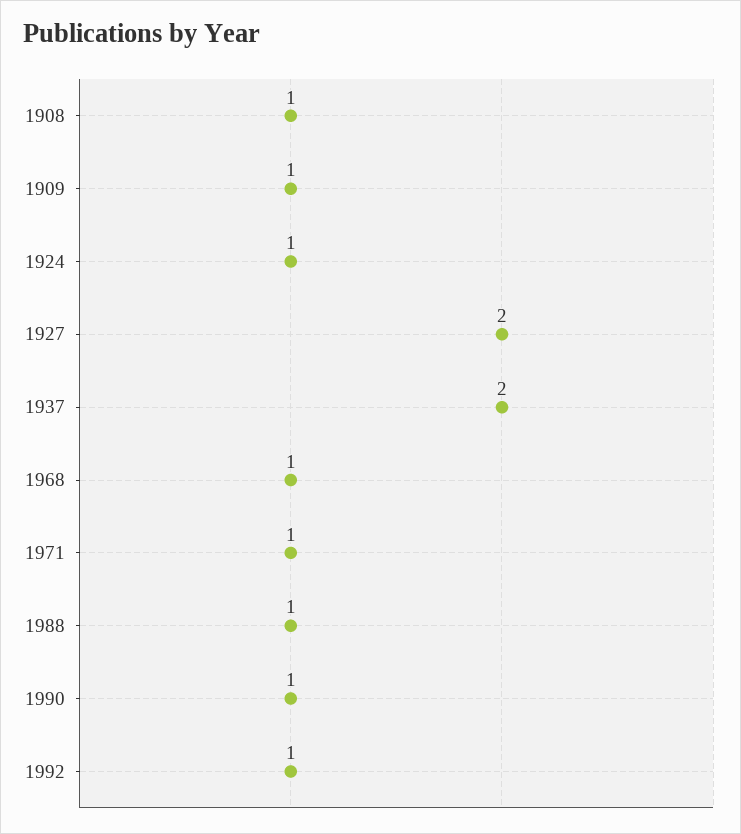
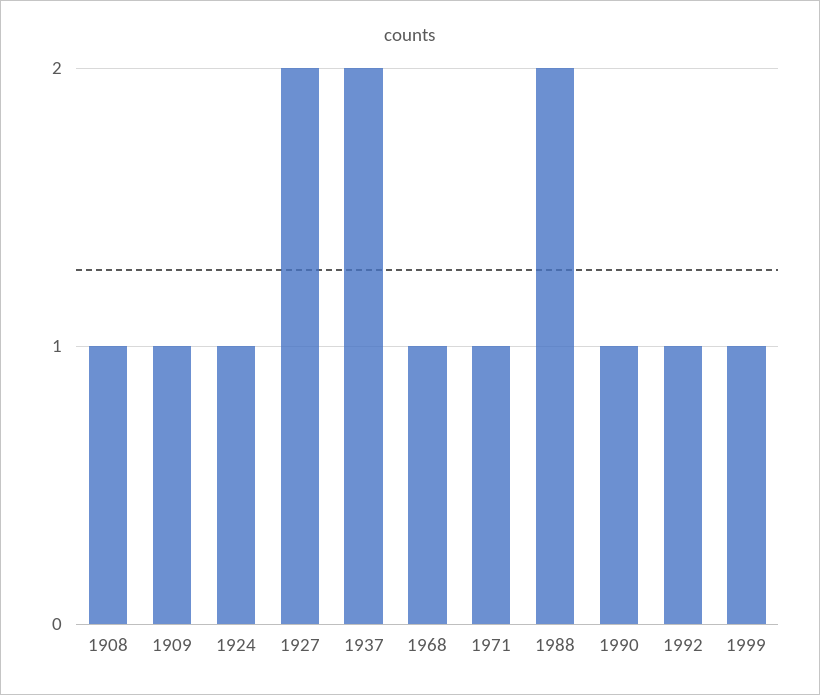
1988: 1 -> 2
1999: none -> 1

